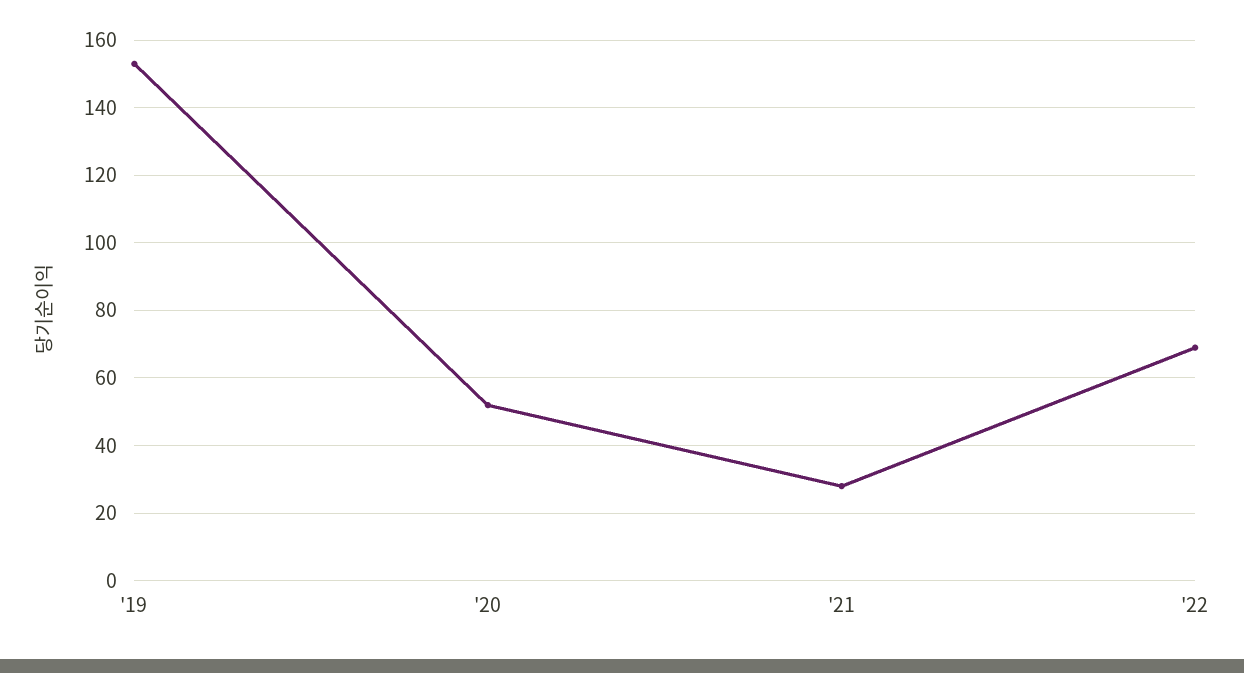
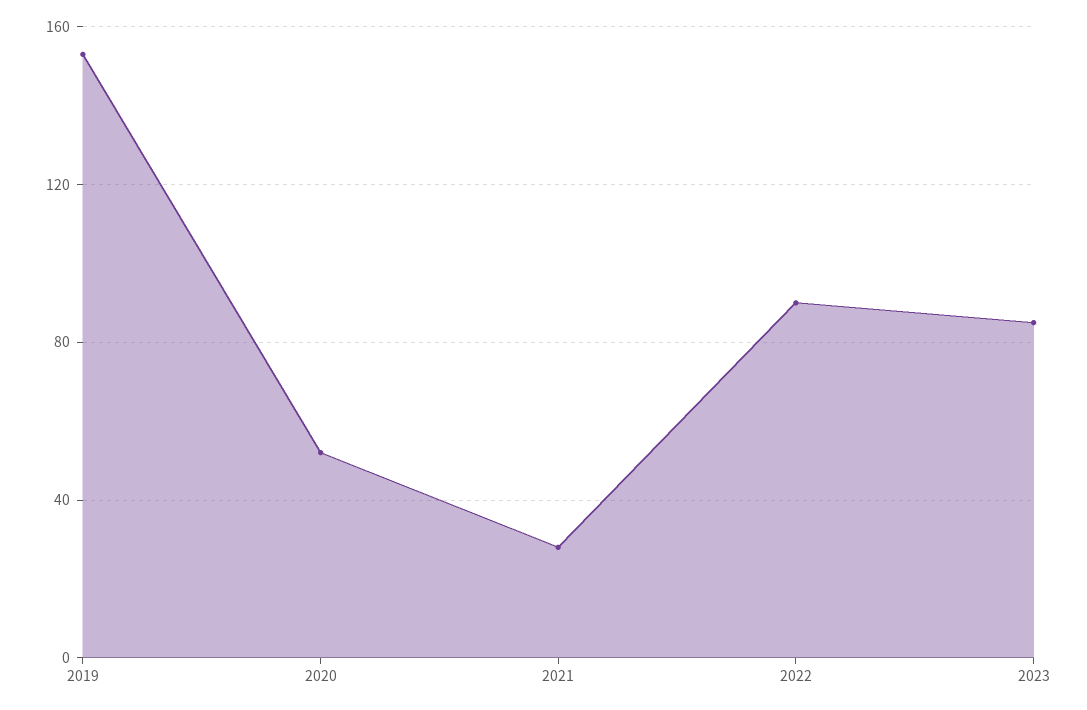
'22: 70 -> 90
2023: none -> 85

